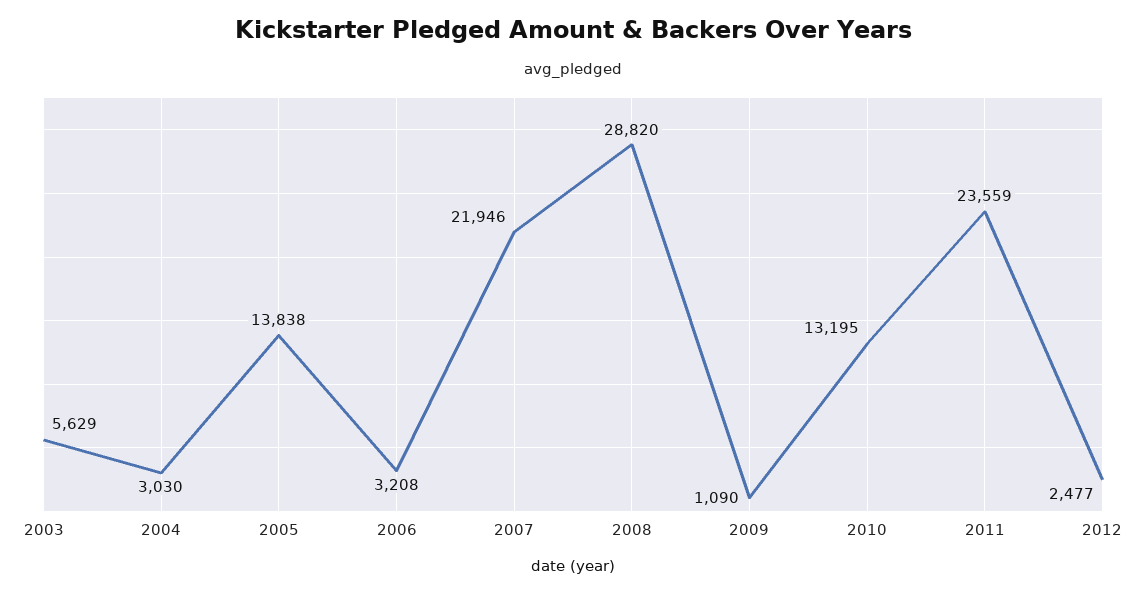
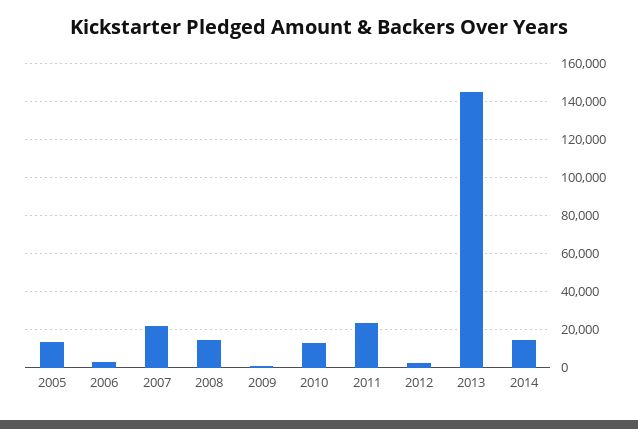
2003: 5629 -> none
2004: 3030 -> none
2008: 28820 -> 15000
2013: none -> 145000
2014: none -> 15000

